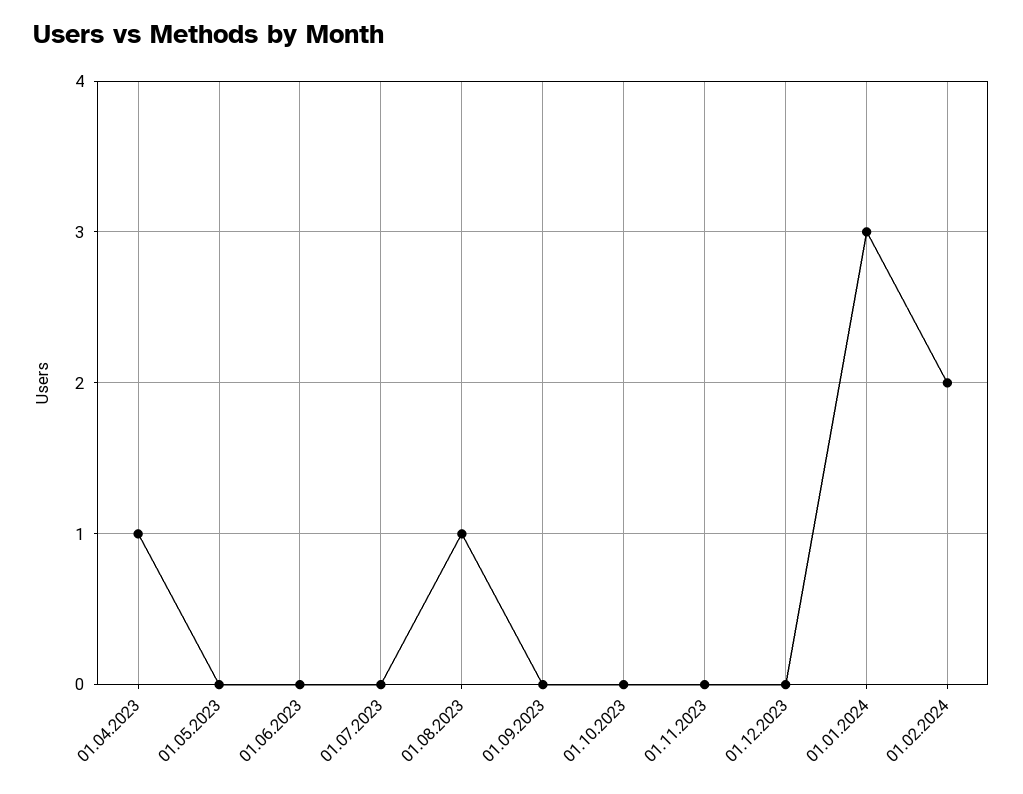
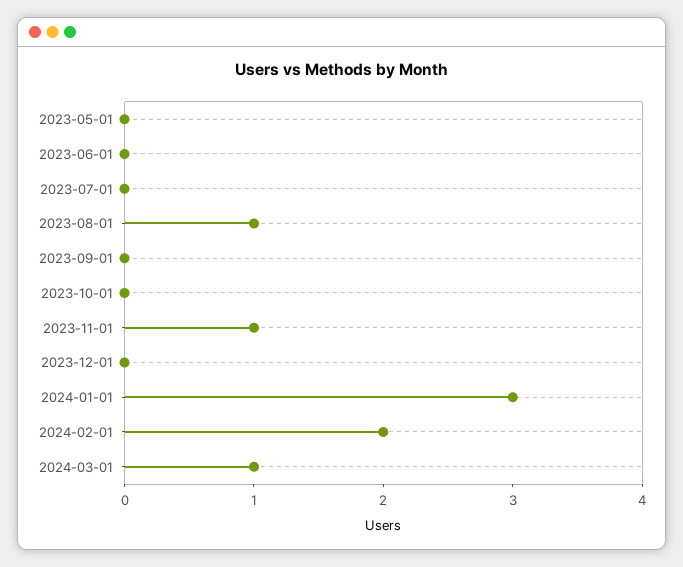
01.04.2023: 1 -> none
01.11.2023: 0 -> 1
2024-03-01: none -> 1

